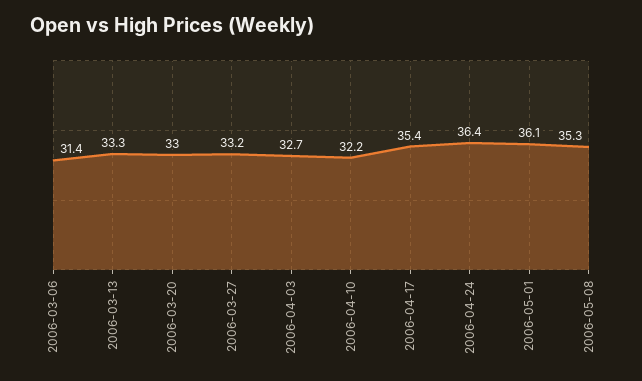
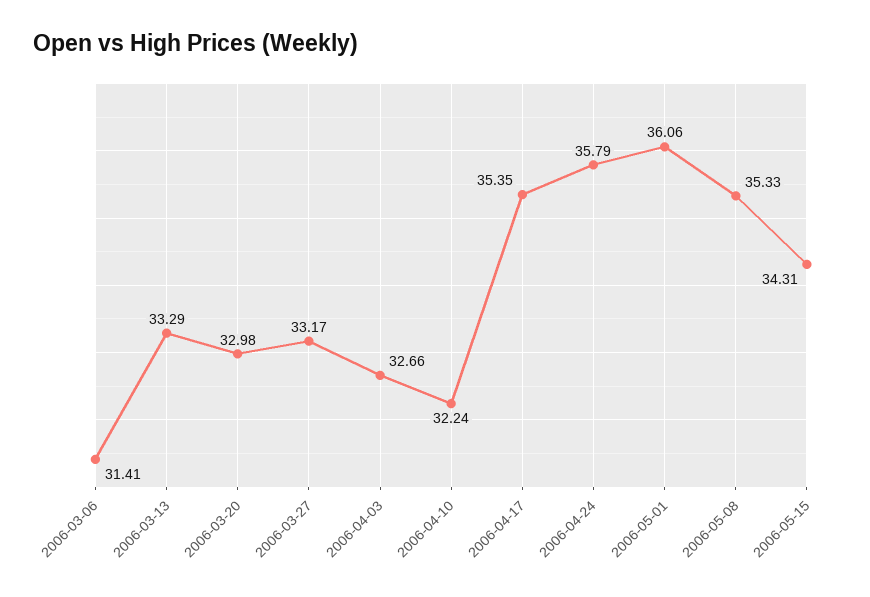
2006-04-24: 36.4 -> 35.79
2006-05-15: none -> 34.31

